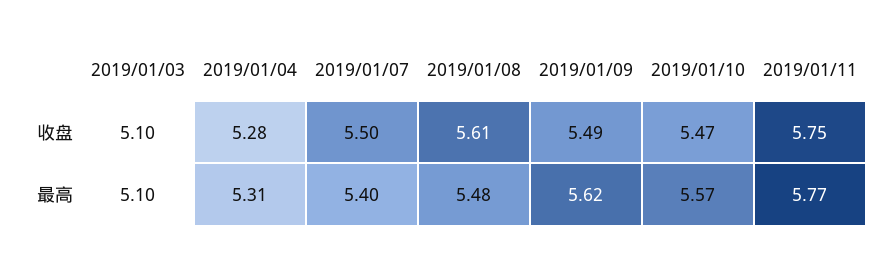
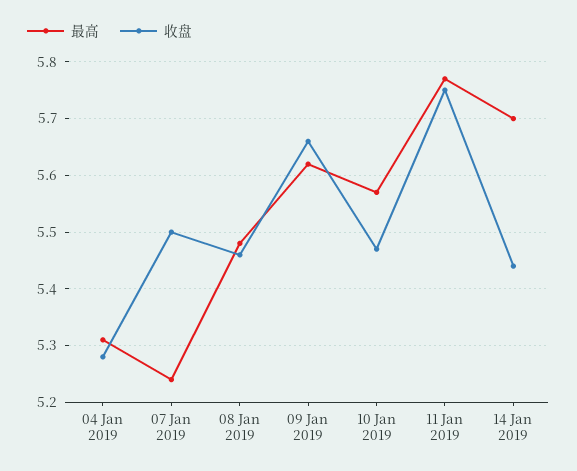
收盘, 2019/01/03: 5.1 -> none
收盘, 2019/01/08: 5.61 -> 5.45
收盘, 2019/01/09: 5.49 -> 5.65
最高, 2019/01/03: 5.1 -> none
最高, 2019/01/07: 5.4 -> 5.25
最高, 14 Jan 2019: none -> 5.7
收盘, 14 Jan 2019: none -> 5.45

